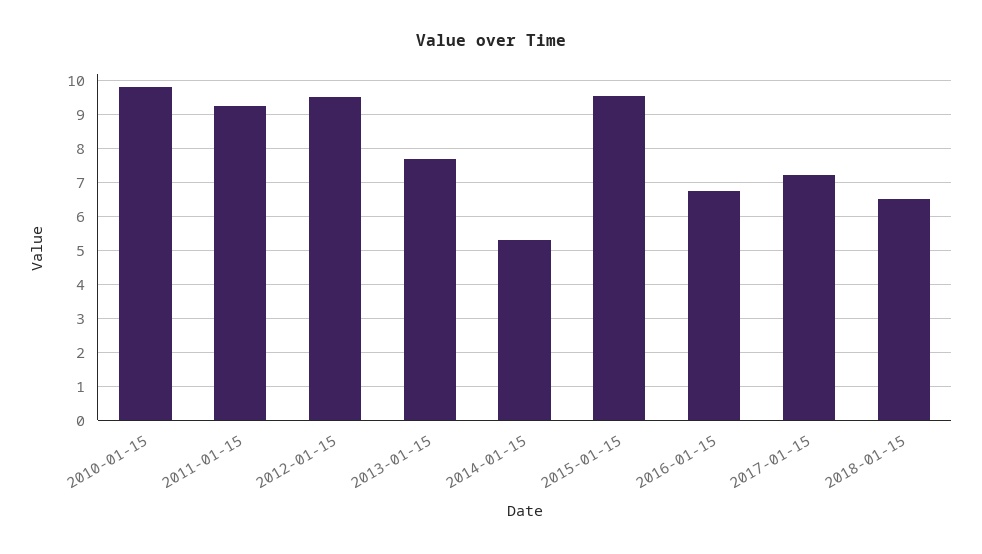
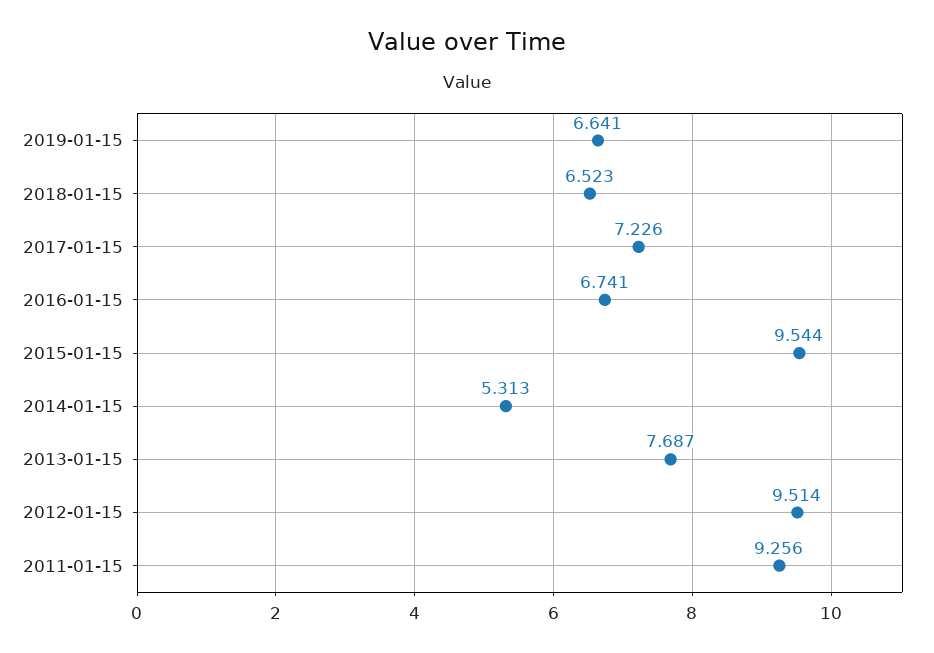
2010-01-15: 9.8 -> none
2019-01-15: none -> 6.641

